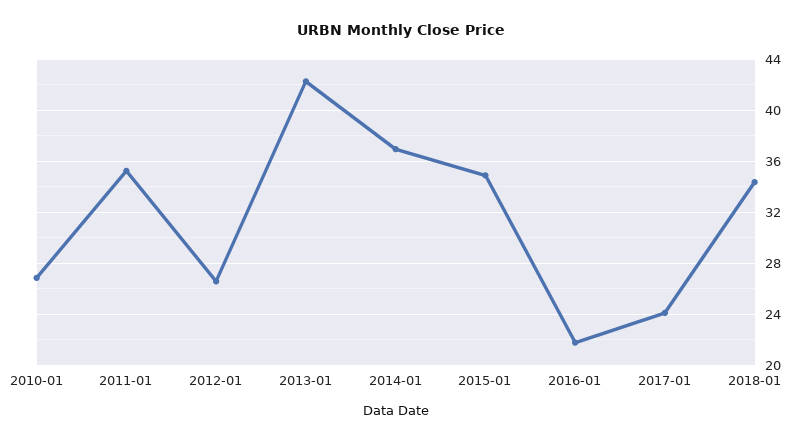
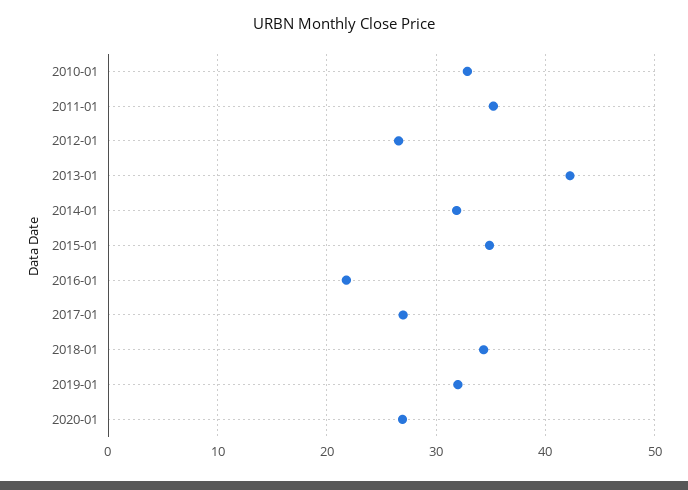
2010-01: 27 -> 33
2014-01: 37 -> 32
2017-01: 24 -> 27
2019-01: none -> 32
2020-01: none -> 27

